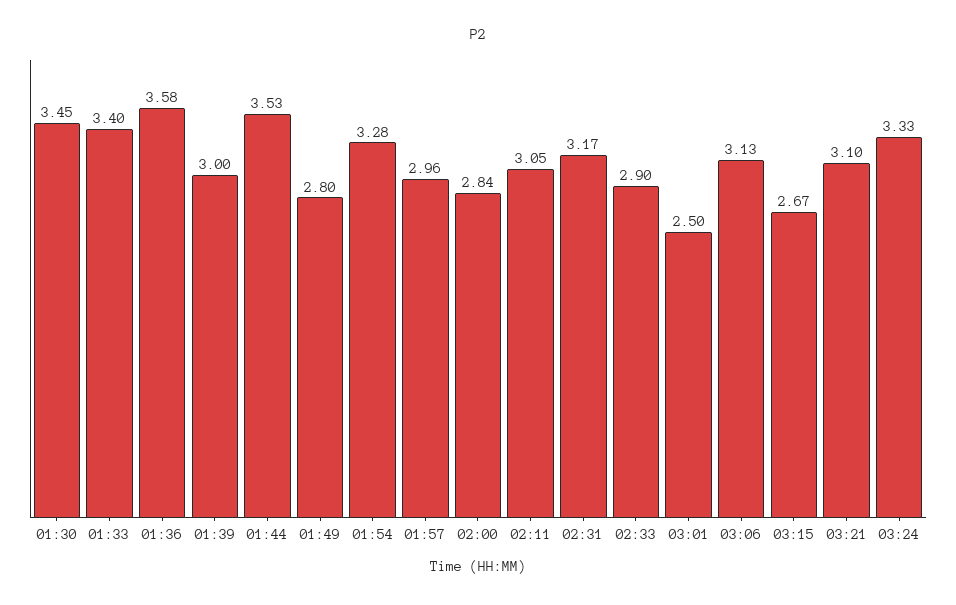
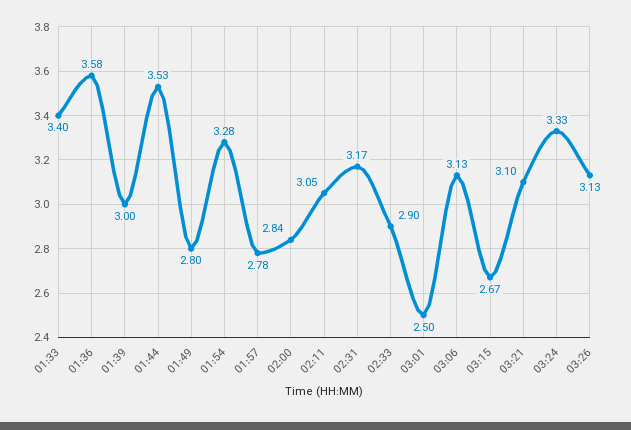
01:30: 3.45 -> none
01:57: 2.96 -> 2.78
03:26: none -> 3.13

